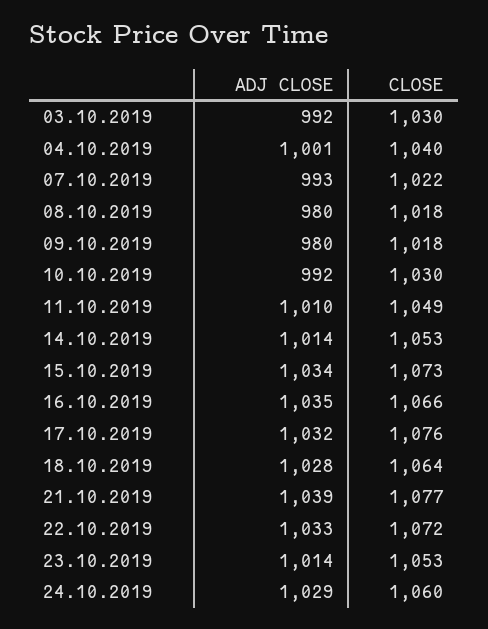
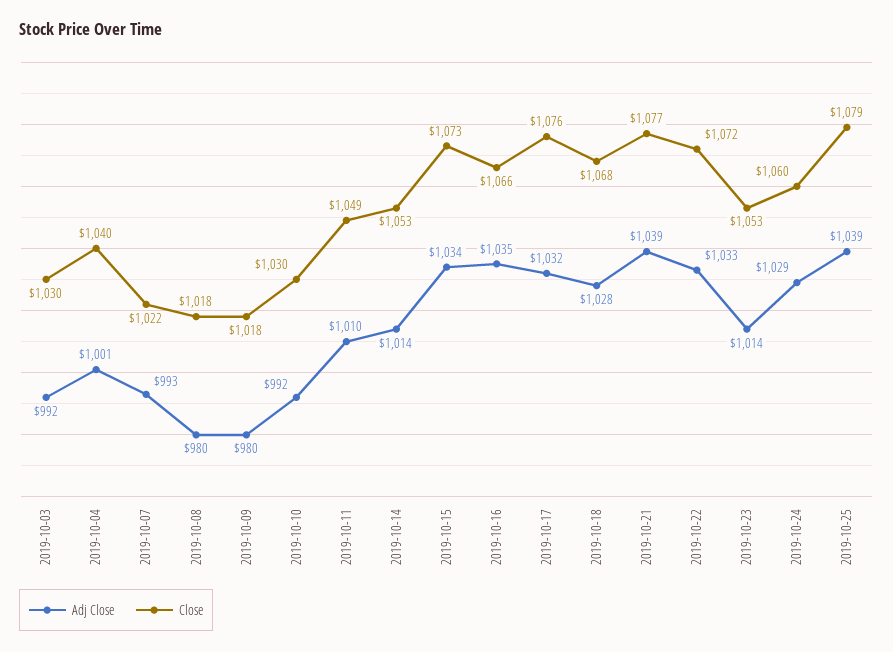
CLOSE, 18.10.2019: 1064 -> 1068
ADJ CLOSE, 2019-10-25: none -> 1039
CLOSE, 2019-10-25: none -> 1079

